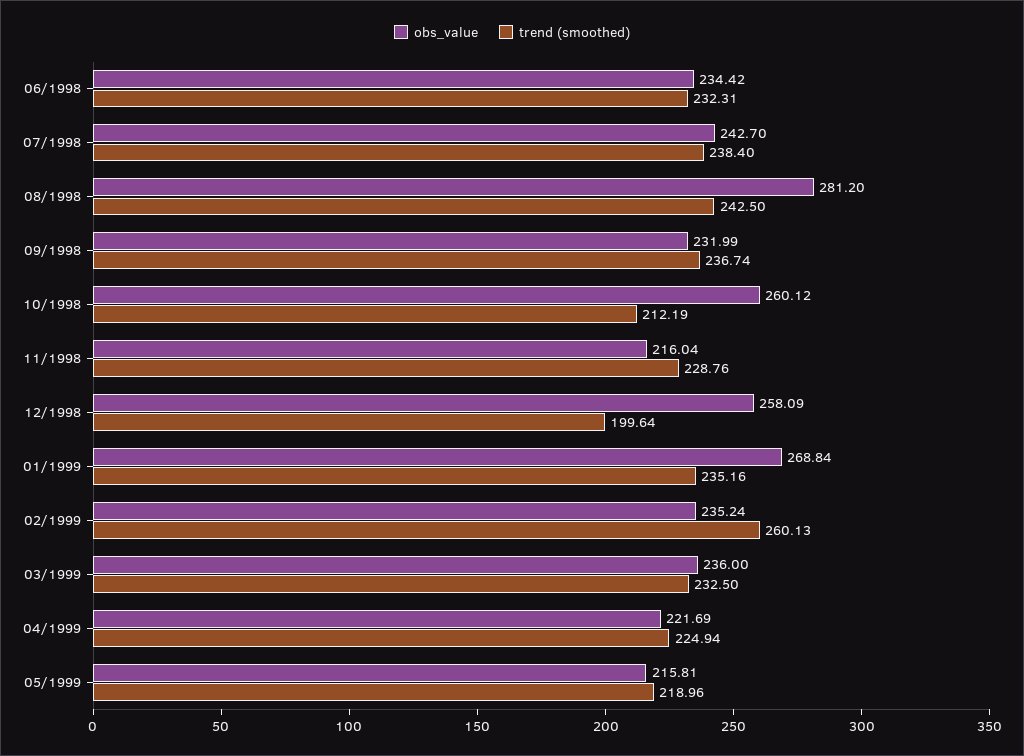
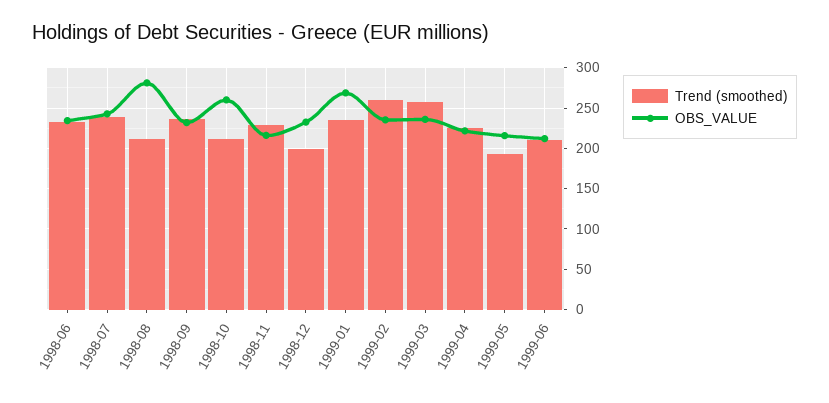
trend (smoothed), 08/1998: 242.5 -> 210
obs_value, 12/1998: 258.09 -> 230
trend (smoothed), 03/1999: 232.5 -> 260
trend (smoothed), 05/1999: 218.96 -> 190
trend (smoothed), 1999-06: none -> 210
obs_value, 1999-06: none -> 210

